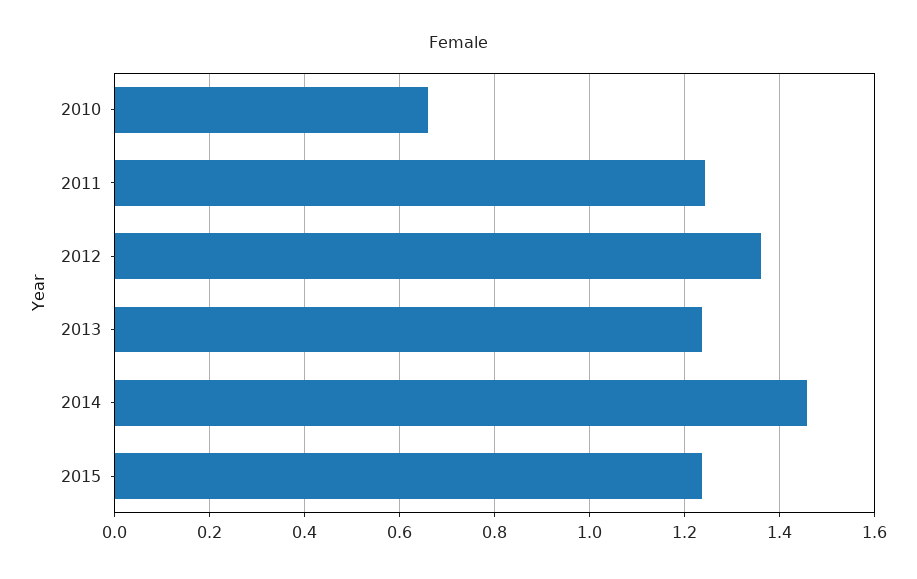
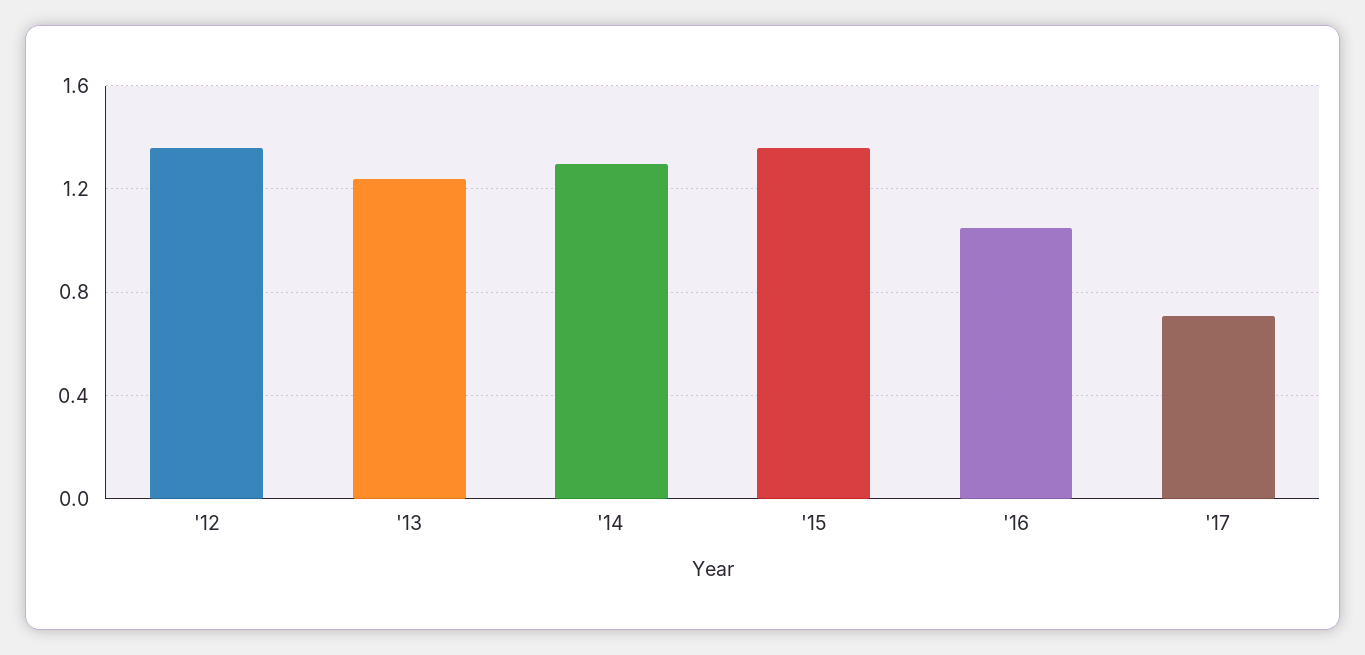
2010: 0.66 -> none
2011: 1.24 -> none
2014: 1.46 -> 1.3
2015: 1.24 -> 1.35
'16: none -> 1.05
'17: none -> 0.7

